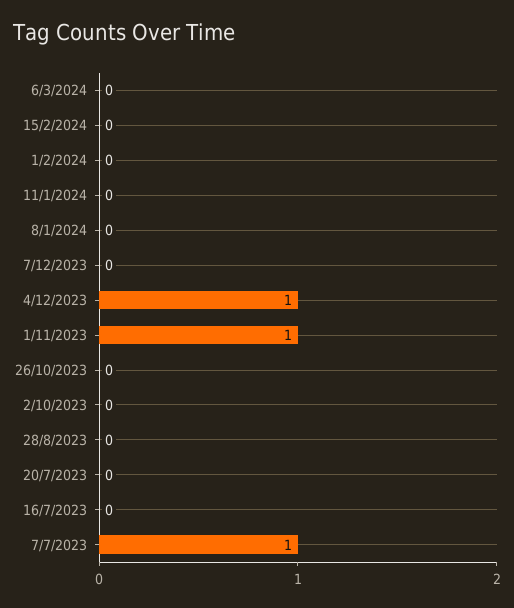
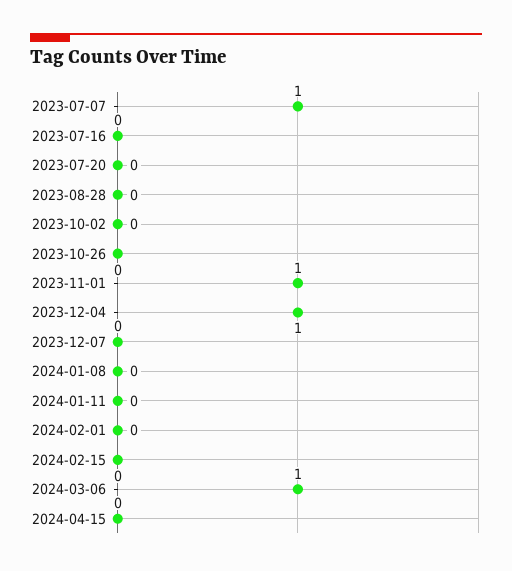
6/3/2024: 0 -> 1
2024-04-15: none -> 0

